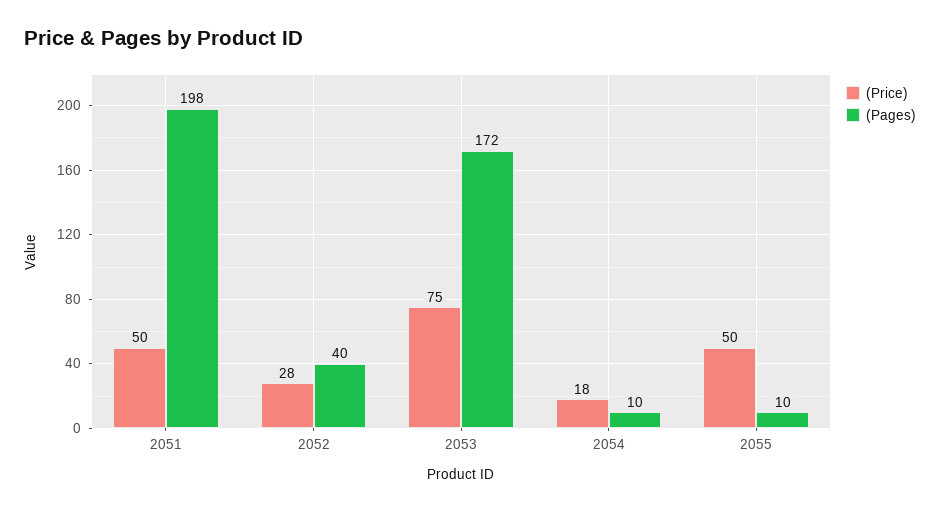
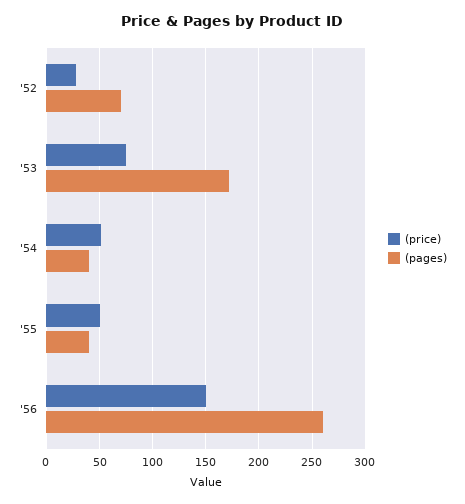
(Price), 2051: 50 -> none
(Pages), 2051: 198 -> none
(Pages), 2052: 40 -> 70
(Price), 2054: 18 -> 50
(Pages), 2054: 10 -> 40
(Pages), 2055: 10 -> 40
(Price), '56: none -> 150
(Pages), '56: none -> 260

